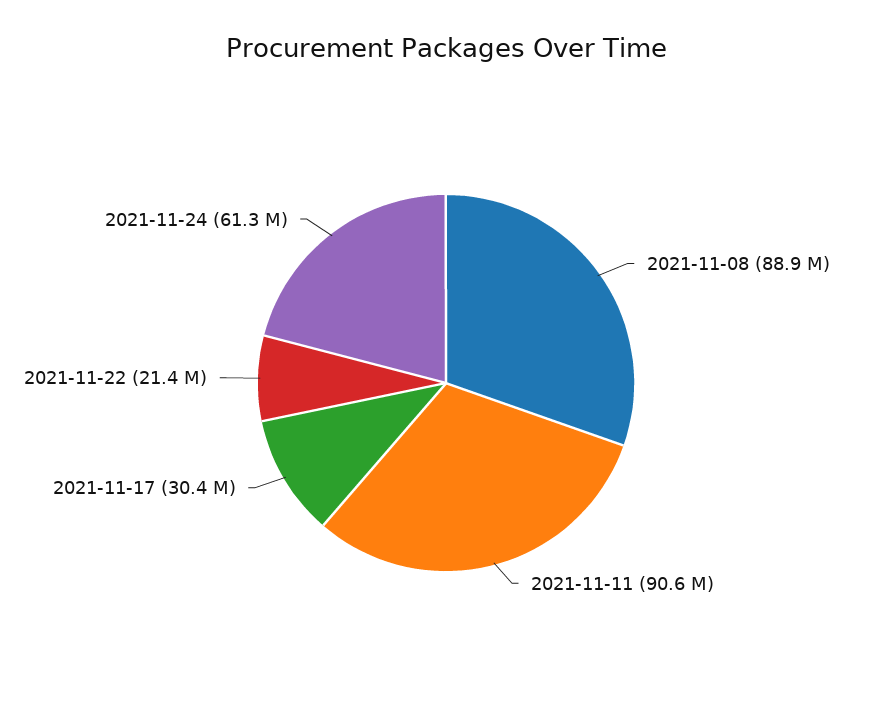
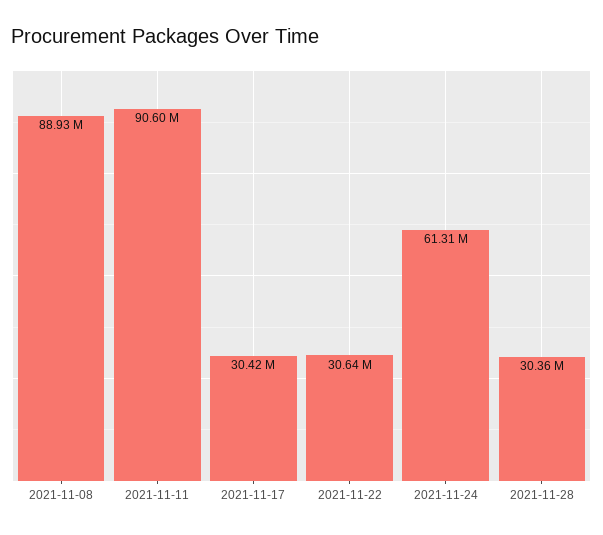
2021-11-22: 21400000 -> 30640000
2021-11-28: none -> 30360000

